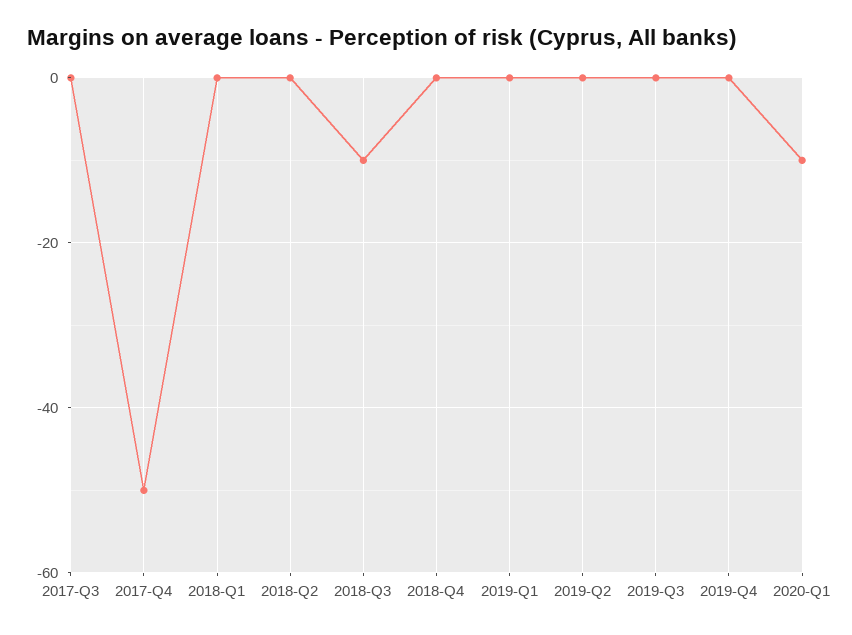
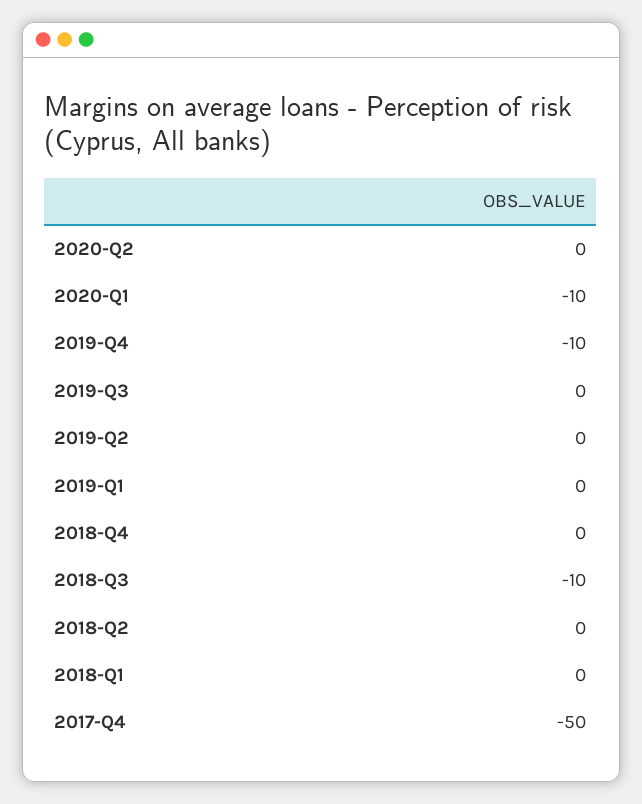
2017-Q3: 0 -> none
2019-Q4: 0 -> -10
2020-Q2: none -> 0

